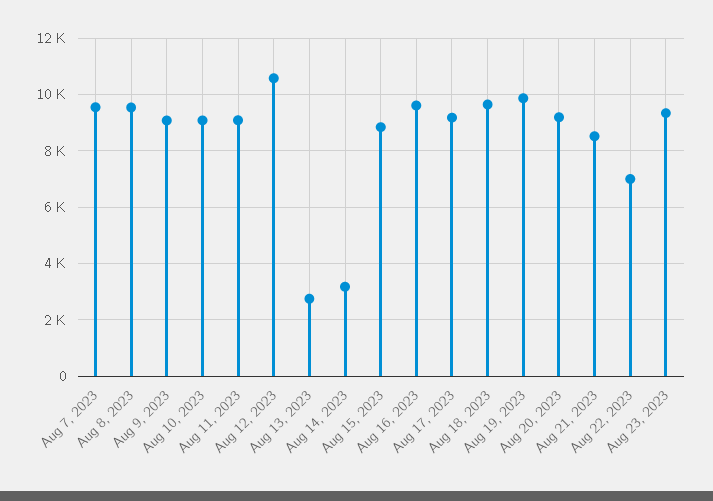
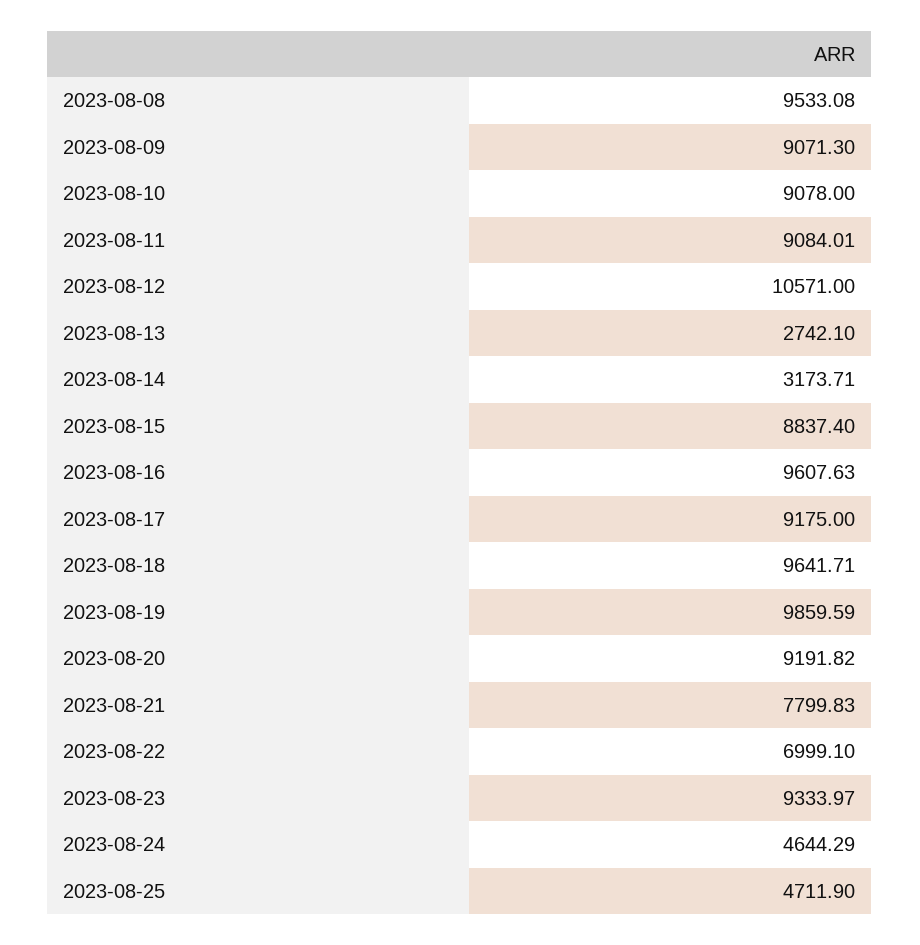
Aug 7, 2023: 9500 -> none
Aug 21, 2023: 8500 -> 7799.83
2023-08-24: none -> 4644.29
2023-08-25: none -> 4711.9

